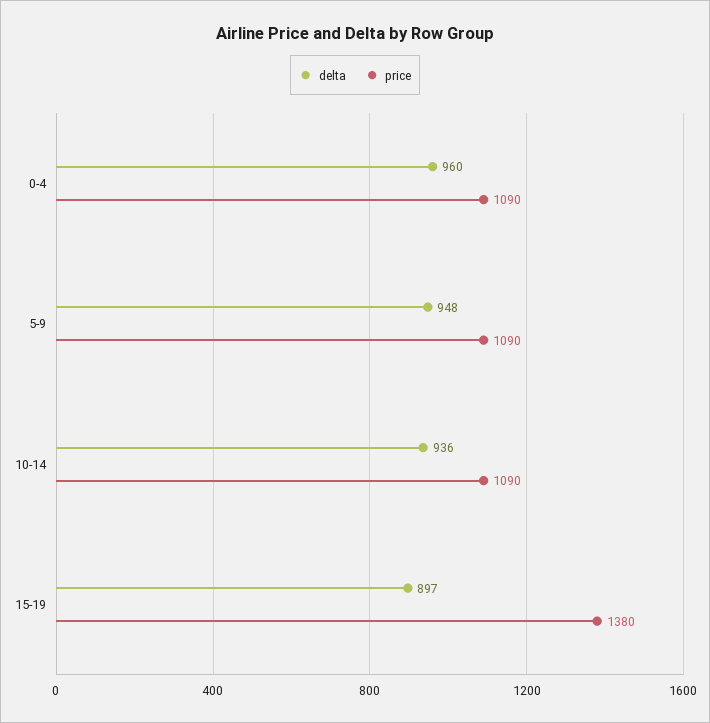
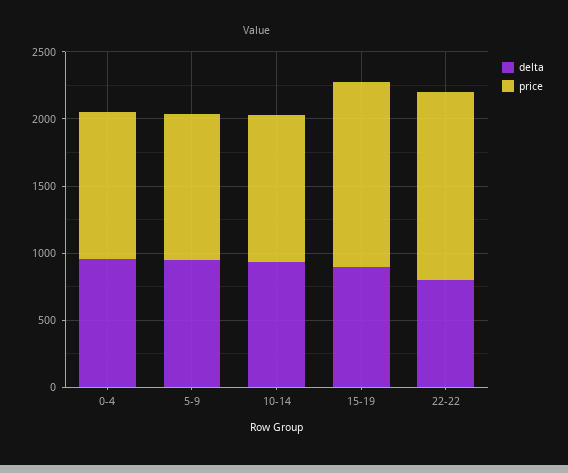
delta, 22-22: none -> 800
price, 22-22: none -> 1400

